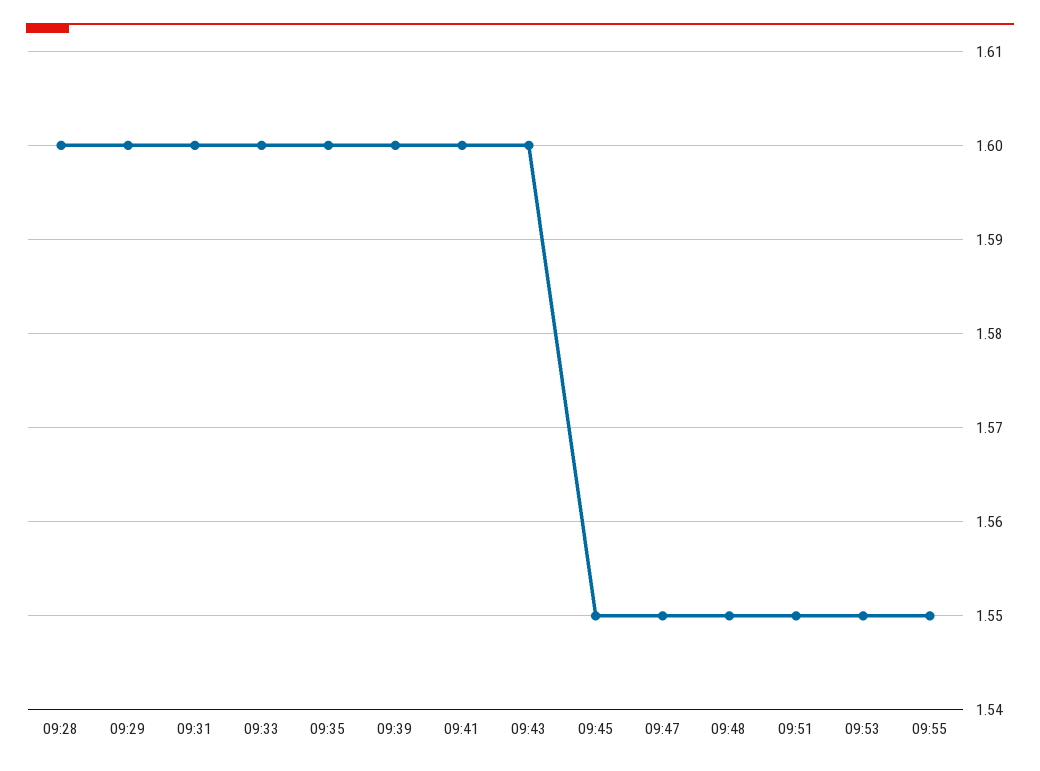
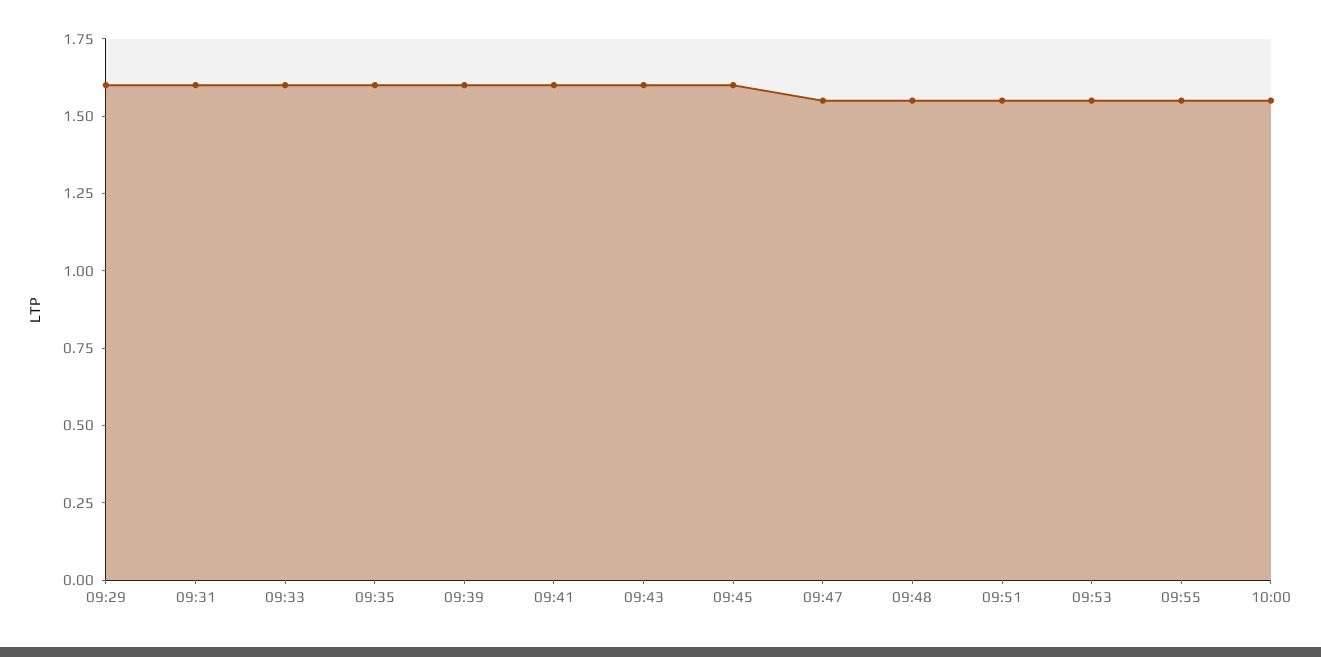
09:28: 1.6 -> none
09:45: 1.55 -> 1.6
10:00: none -> 1.55

